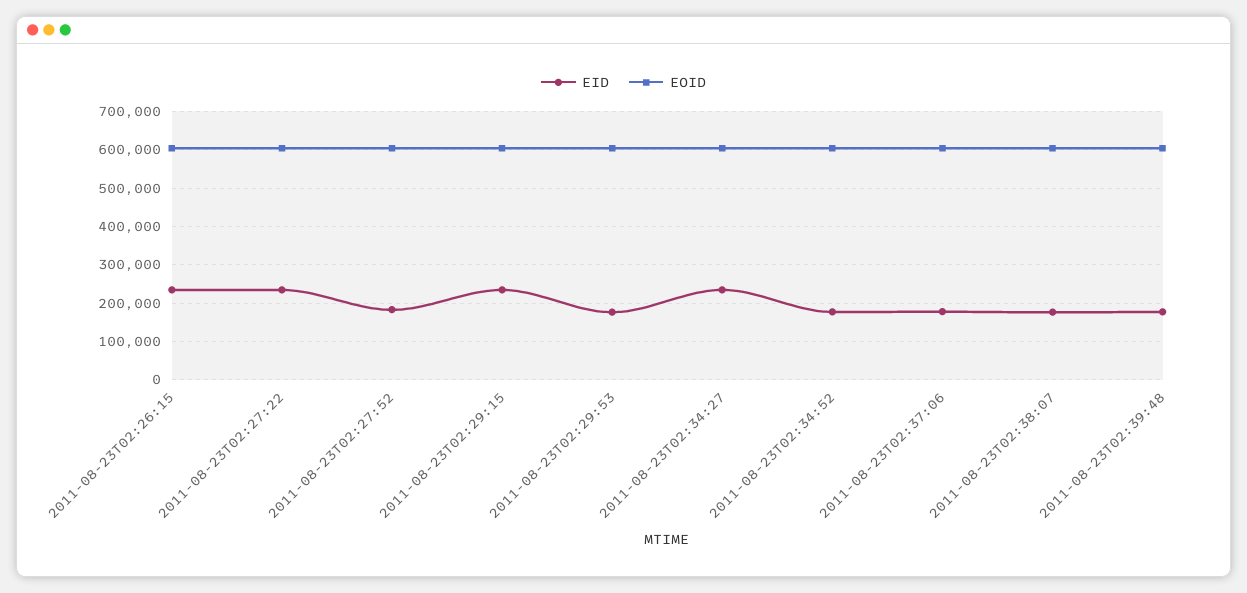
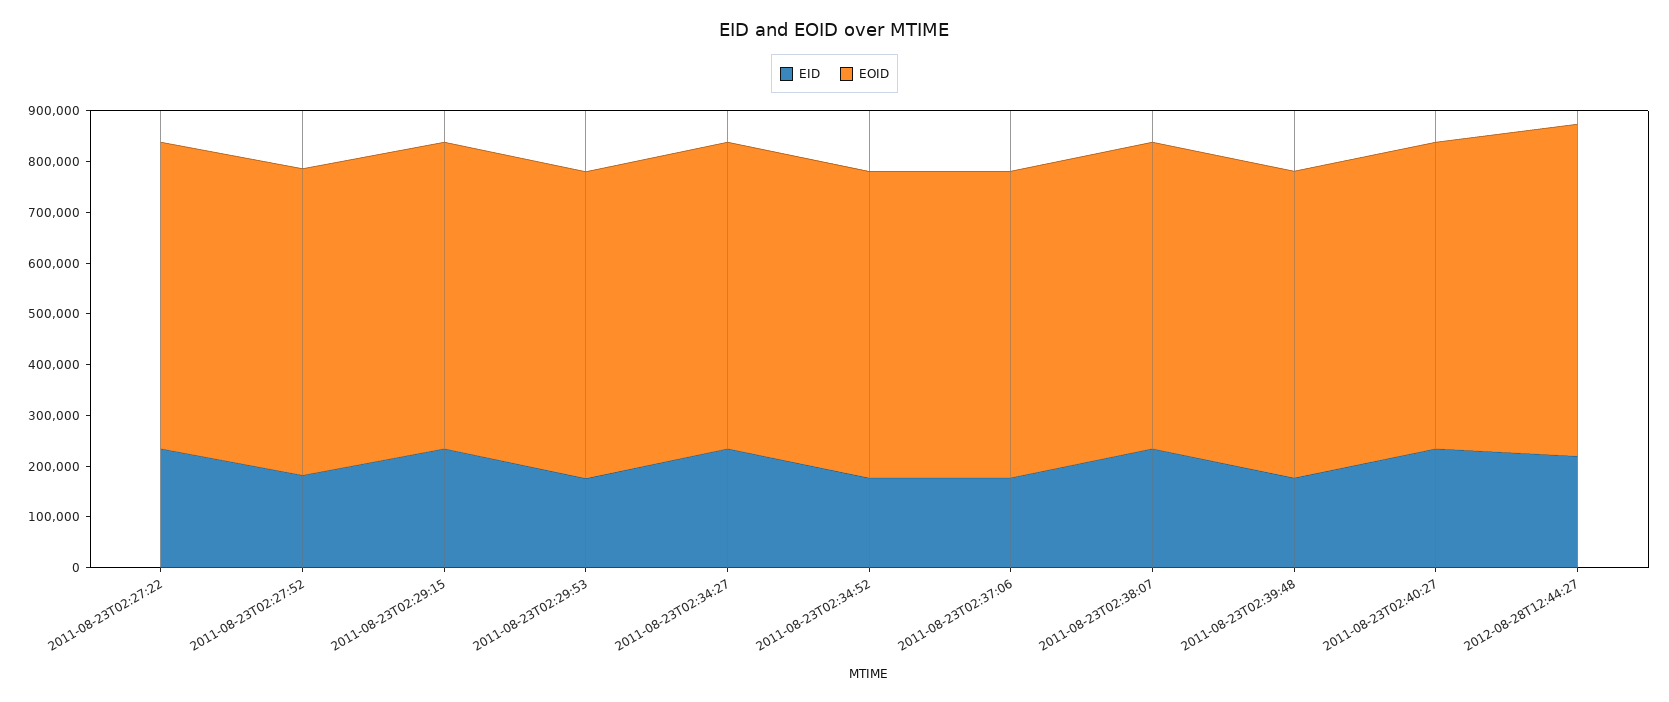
EID, 2011-08-23T02:26:15: 240000 -> none
EOID, 2011-08-23T02:26:15: 600000 -> none
EID, 2011-08-23T02:38:07: 180000 -> 240000
EID, 2011-08-23T02:40:27: none -> 240000
EOID, 2011-08-23T02:40:27: none -> 600000
EID, 2012-08-28T12:44:27: none -> 220000
EOID, 2012-08-28T12:44:27: none -> 660000

